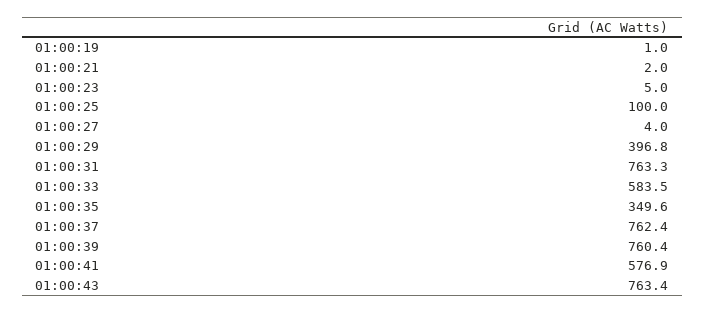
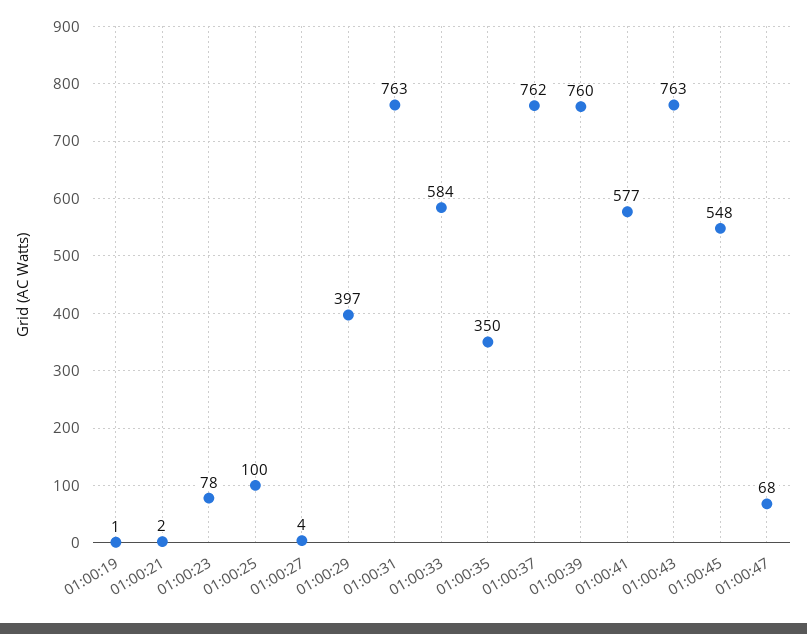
01:00:23: 5 -> 78
01:00:45: none -> 548
01:00:47: none -> 68

